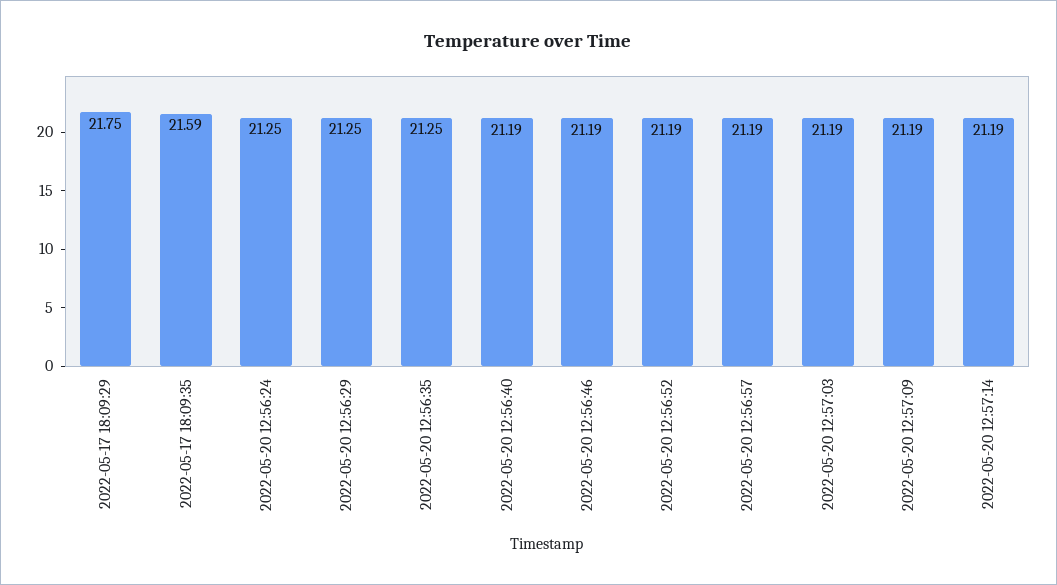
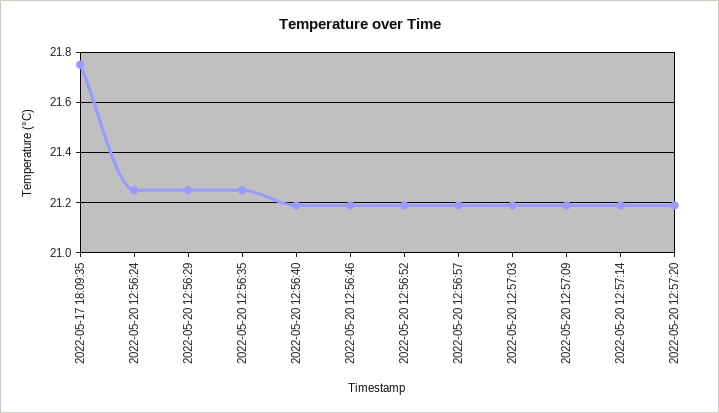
2022-05-17 18:09:29: 21.75 -> none
2022-05-17 18:09:35: 21.59 -> 21.75
2022-05-20 12:57:20: none -> 21.2

